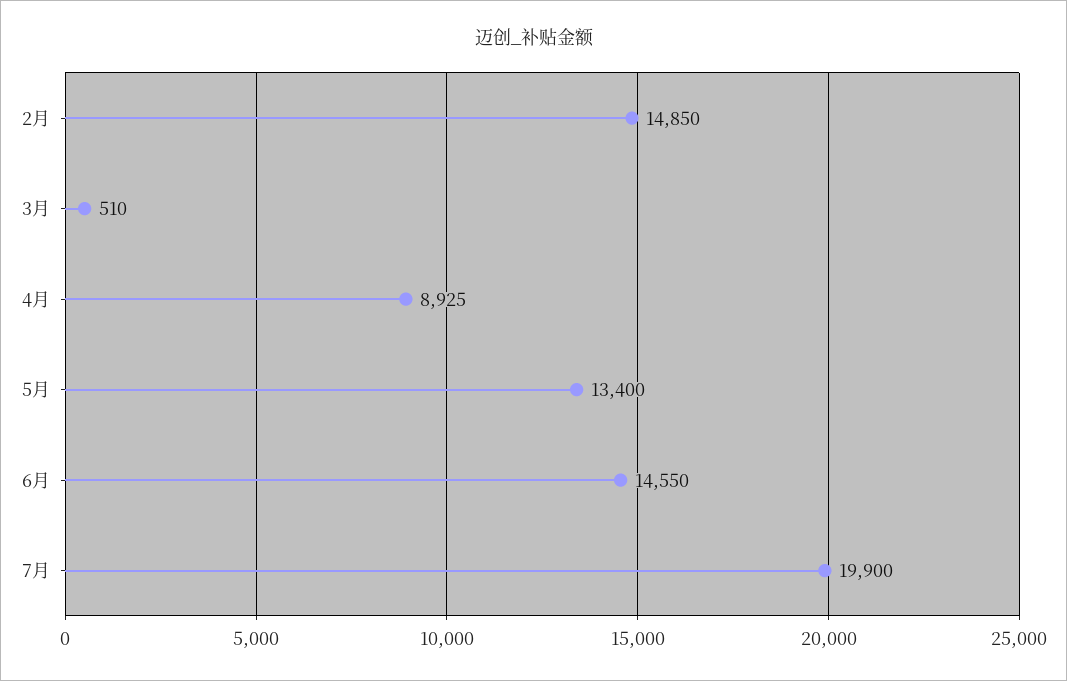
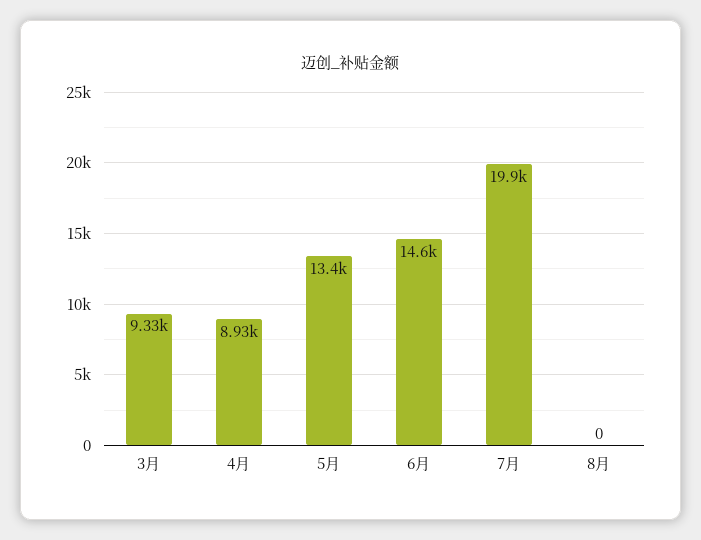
2月: 14850 -> none
3月: 510 -> 9330
8月: none -> 0

